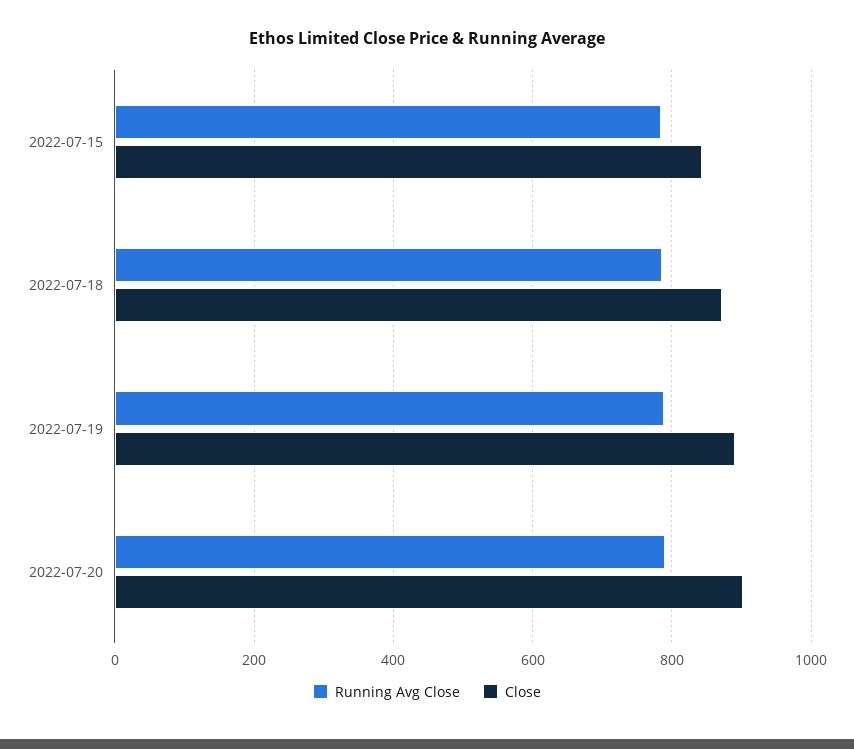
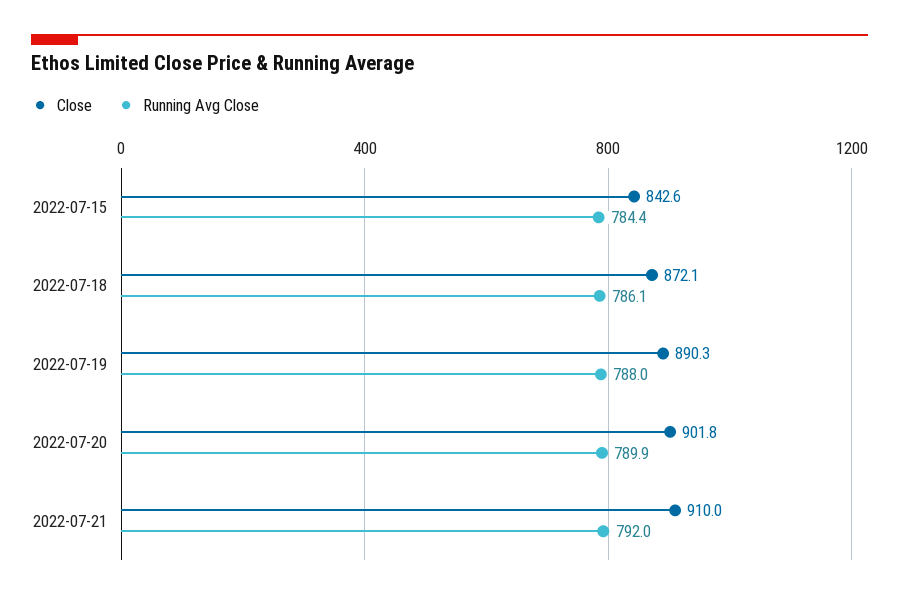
Close, 2022-07-21: none -> 910
Running Avg Close, 2022-07-21: none -> 792

